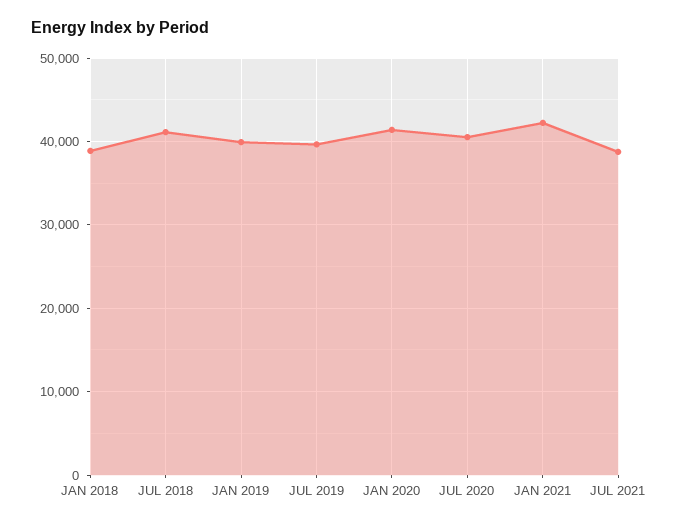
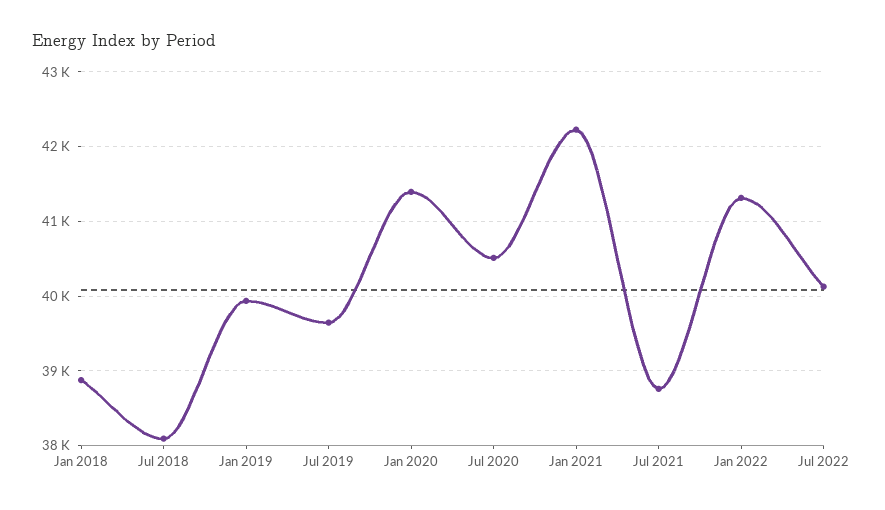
JUL 2018: 41000 -> 38100
Jan 2022: none -> 41300
Jul 2022: none -> 40100

